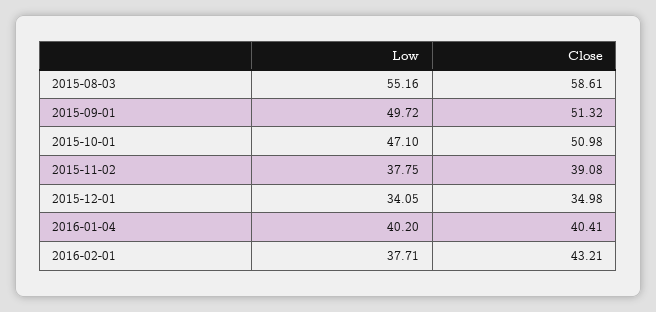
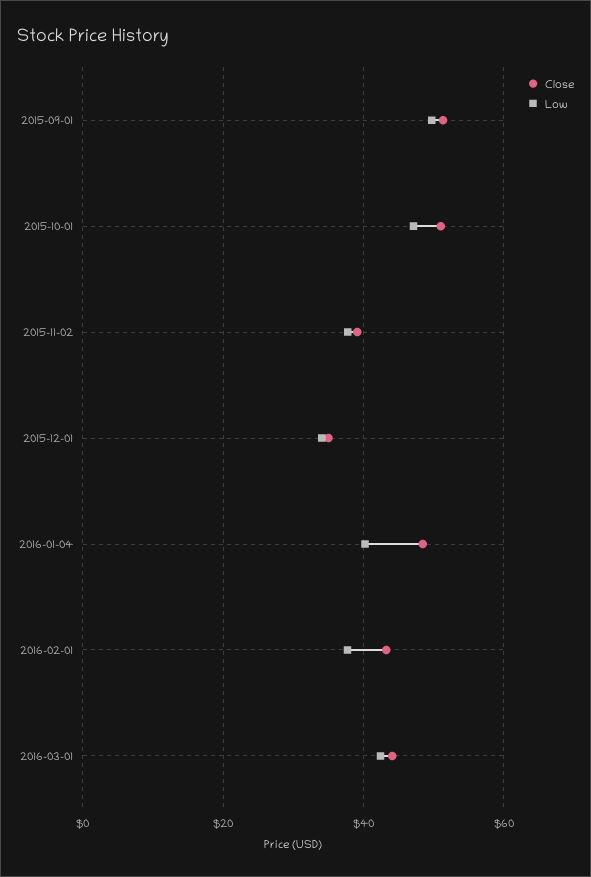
Low, 2015-08-03: 55.16 -> none
Close, 2015-08-03: 58.61 -> none
Close, 2016-01-04: 40.41 -> 48
Close, 2016-03-01: none -> 44
Low, 2016-03-01: none -> 42

